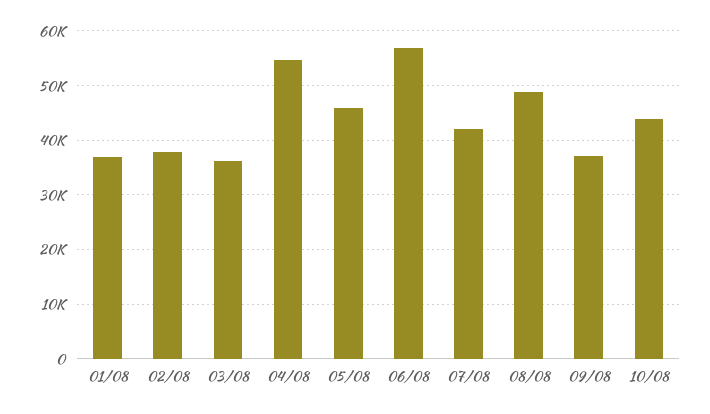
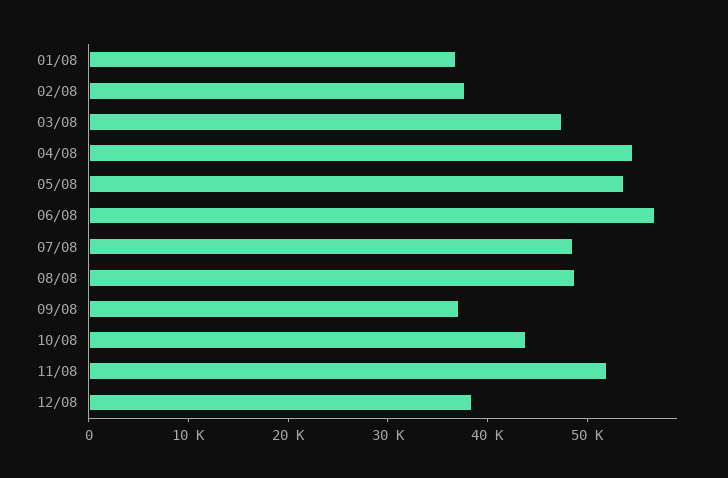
03/08: 36000 -> 48000
05/08: 46000 -> 54000
07/08: 42000 -> 48000
11/08: none -> 52000
12/08: none -> 38000

